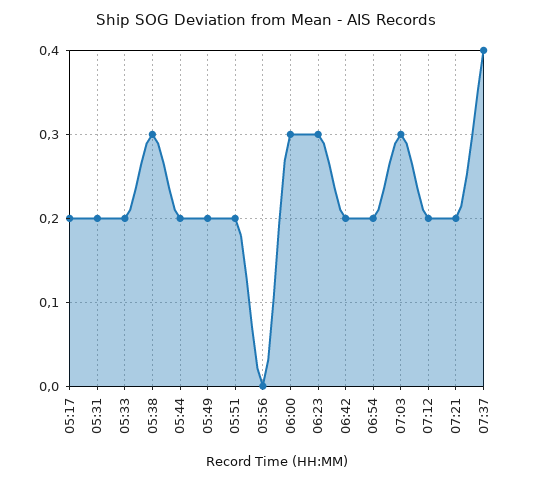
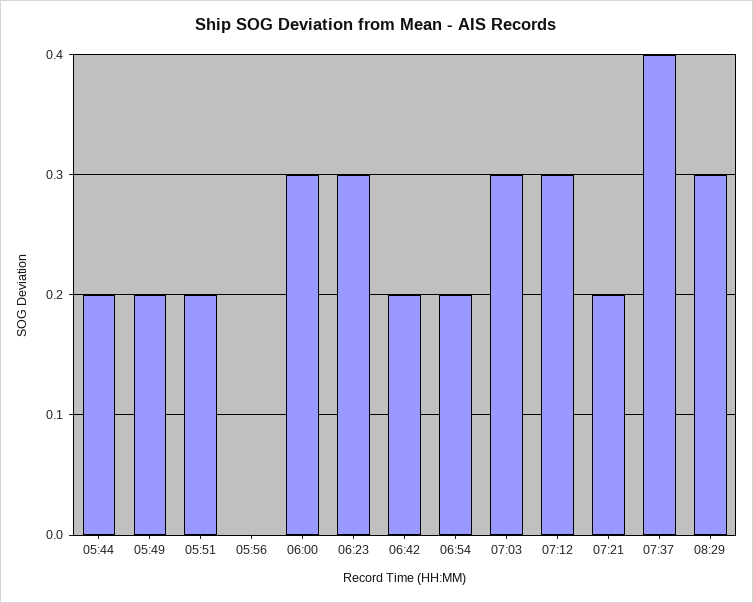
05:17: 0.2 -> none
05:31: 0.2 -> none
05:33: 0.2 -> none
05:38: 0.3 -> none
07:12: 0.2 -> 0.3
08:29: none -> 0.3

